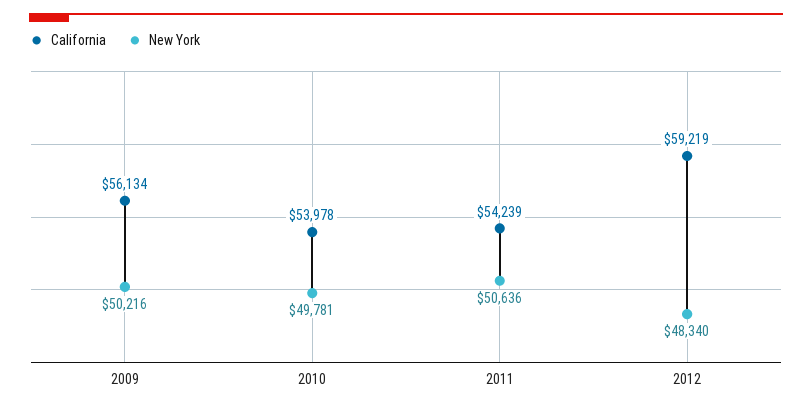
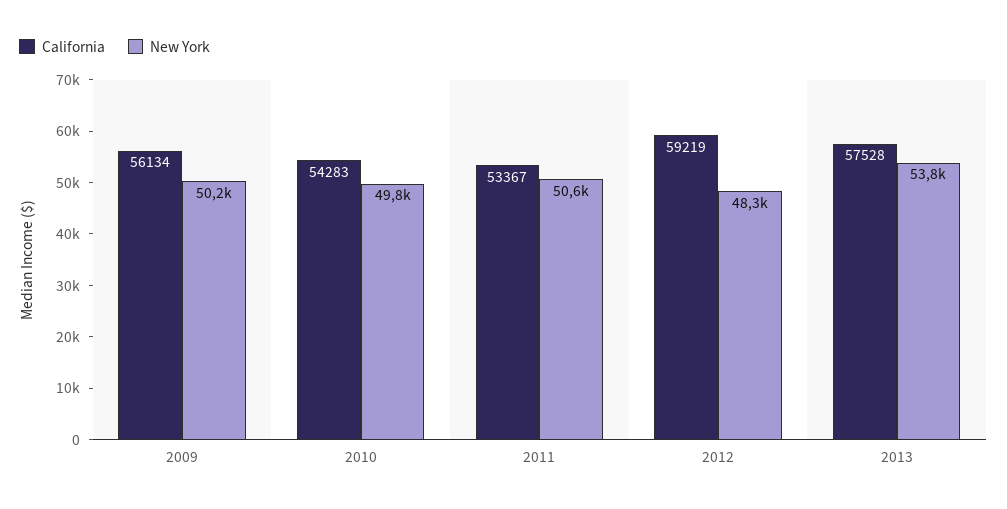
California, 2010: 53978 -> 54283
California, 2011: 54239 -> 53367
California, 2013: none -> 57528
New York, 2013: none -> 53800

